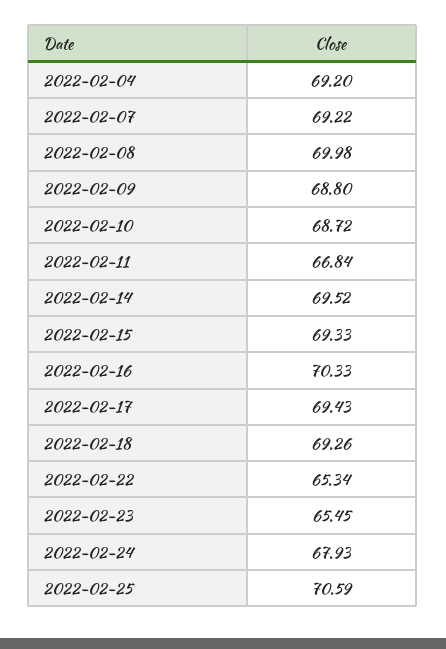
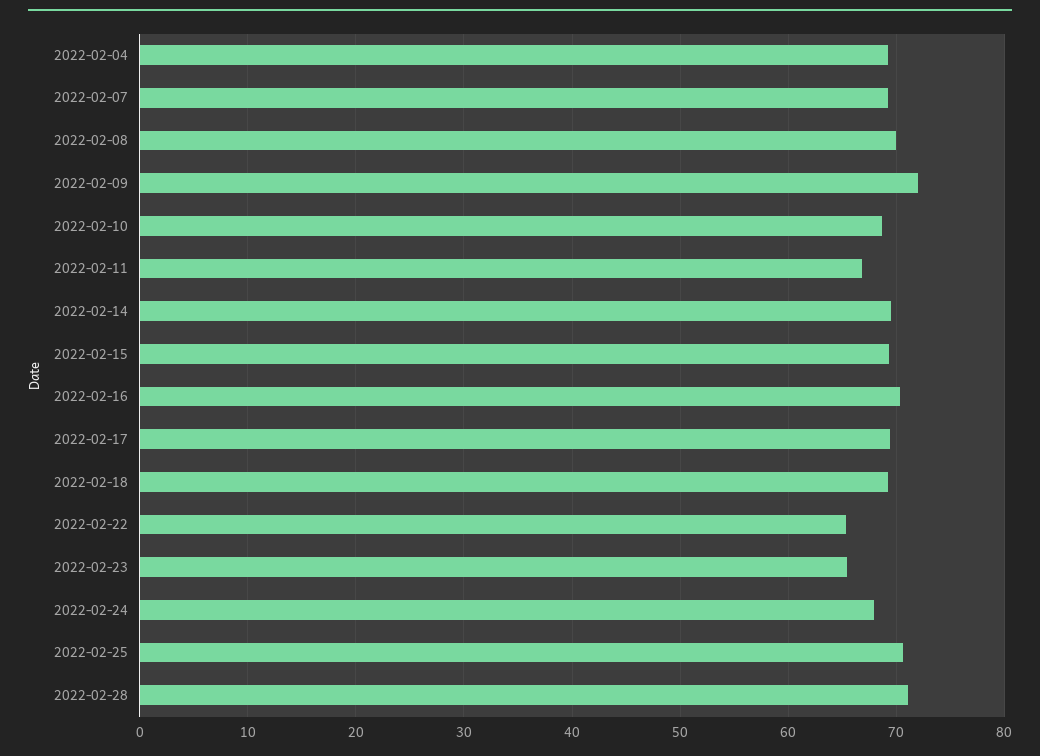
2022-02-09: 68.8 -> 72
2022-02-28: none -> 71

